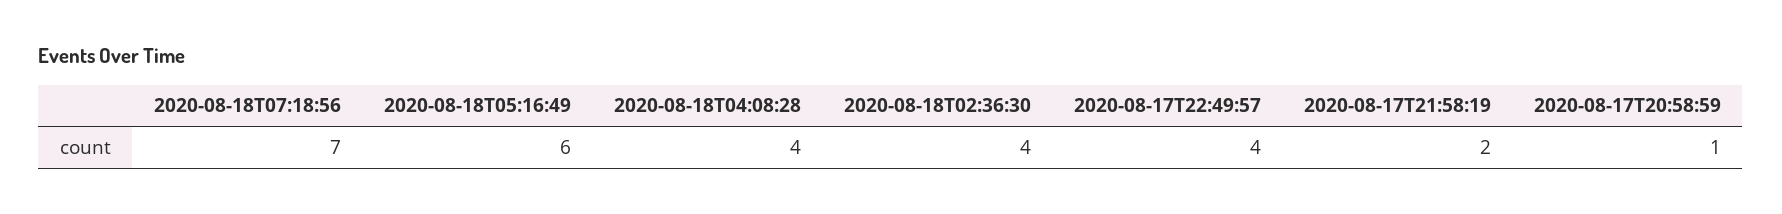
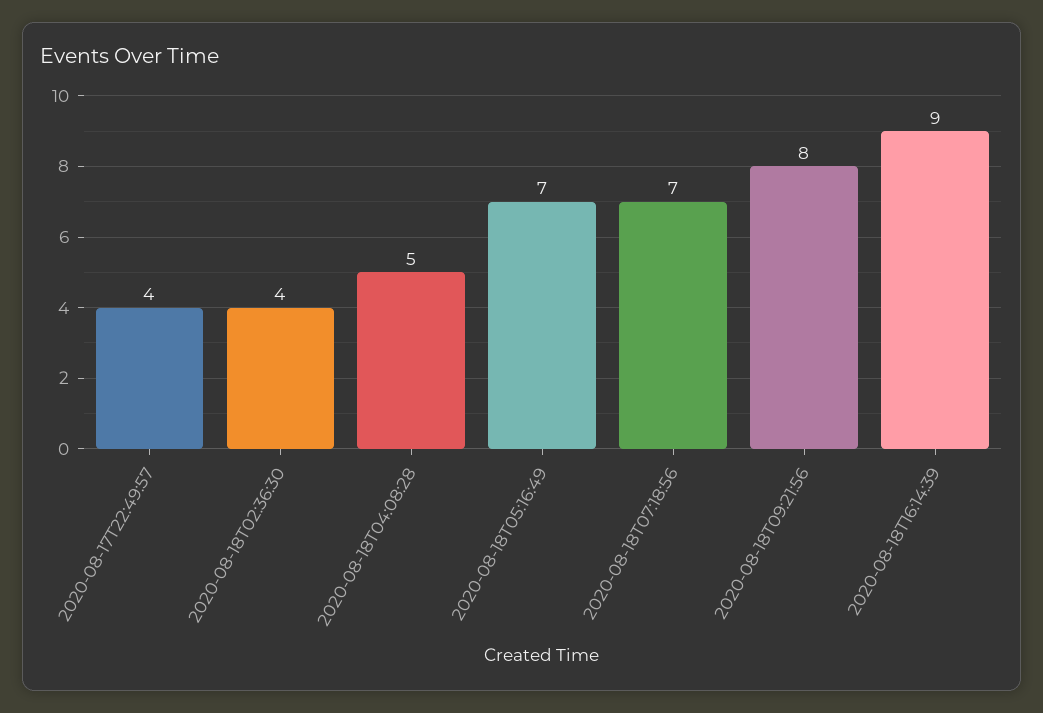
2020-08-18T05:16:49: 6 -> 7
2020-08-18T04:08:28: 4 -> 5
2020-08-17T21:58:19: 2 -> none
2020-08-17T20:58:59: 1 -> none
2020-08-18T09:21:56: none -> 8
2020-08-18T16:14:39: none -> 9

